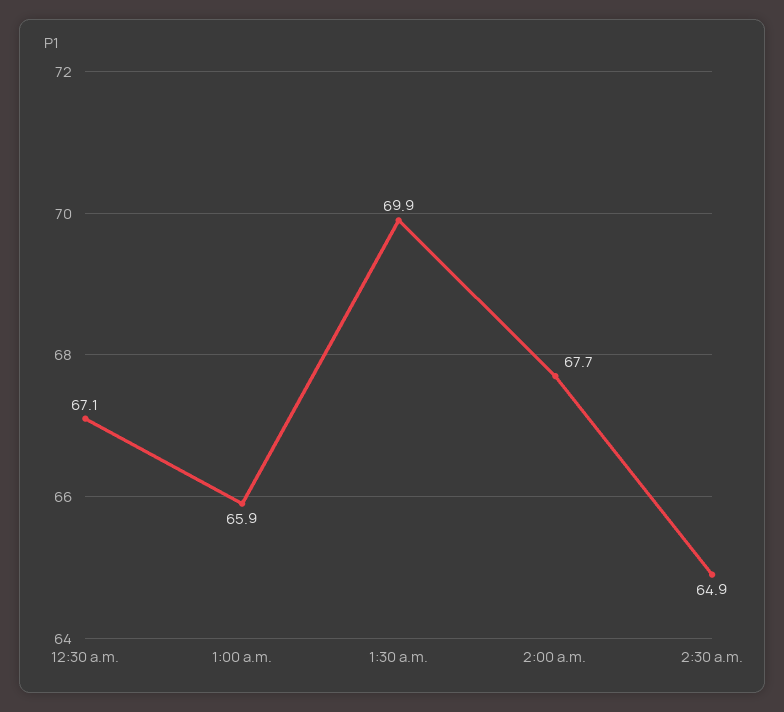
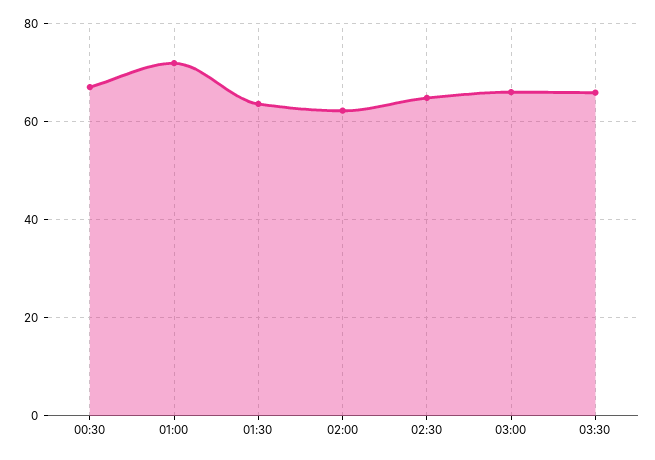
1:00 a.m.: 65.9 -> 72
1:30 a.m.: 69.9 -> 64
2:00 a.m.: 67.7 -> 62
03:00: none -> 66
03:30: none -> 66

